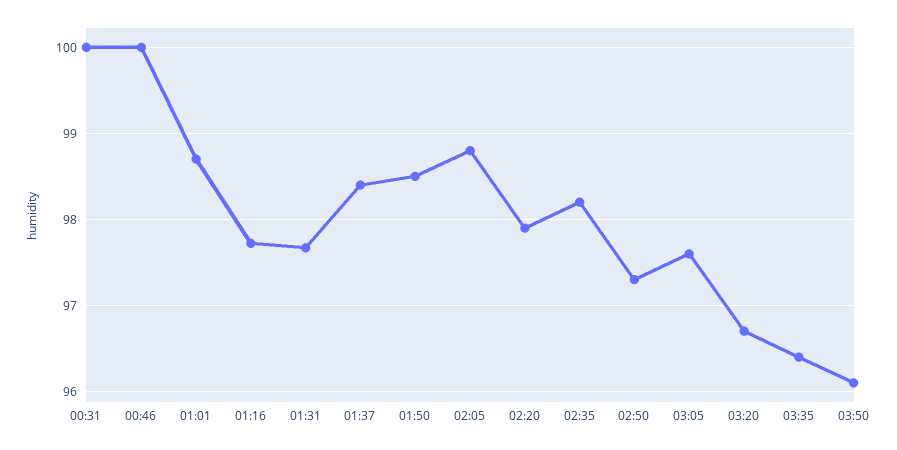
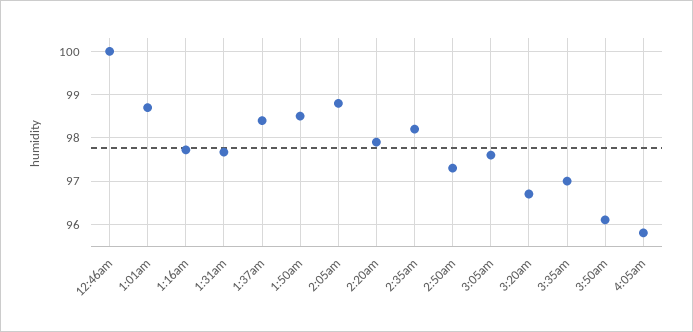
00:31: 100 -> none
03:35: 96.4 -> 97
4:05am: none -> 95.8

